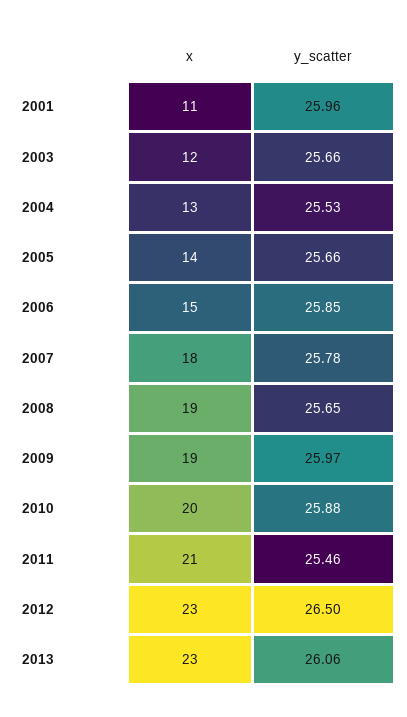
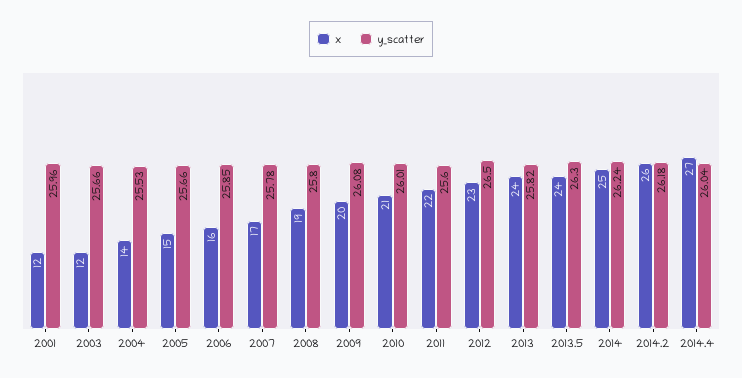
x, 2001: 11 -> 12
x, 2004: 13 -> 14
x, 2005: 14 -> 15
x, 2006: 15 -> 16
x, 2007: 18 -> 17
y_scatter, 2008: 25.65 -> 25.8
x, 2009: 19 -> 20
y_scatter, 2009: 25.97 -> 26.08
x, 2010: 20 -> 21
y_scatter, 2010: 25.88 -> 26.01
x, 2011: 21 -> 22
y_scatter, 2011: 25.46 -> 25.6
x, 2013: 23 -> 24
y_scatter, 2013: 26.06 -> 25.82
x, 2013.5: none -> 24
y_scatter, 2013.5: none -> 26.3
x, 2014: none -> 25
y_scatter, 2014: none -> 26.24
x, 2014.2: none -> 26
y_scatter, 2014.2: none -> 26.18
x, 2014.4: none -> 27
y_scatter, 2014.4: none -> 26.04

